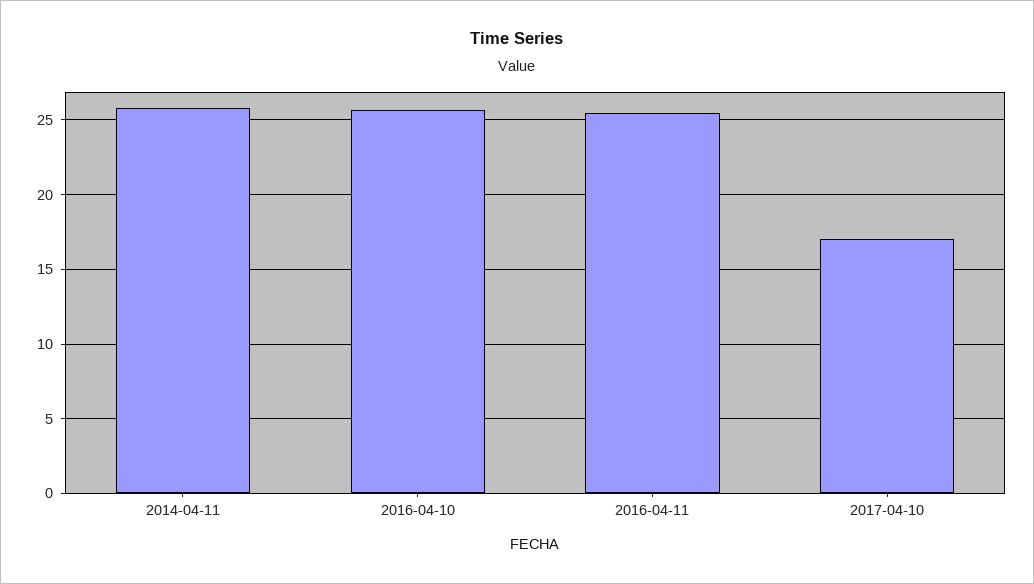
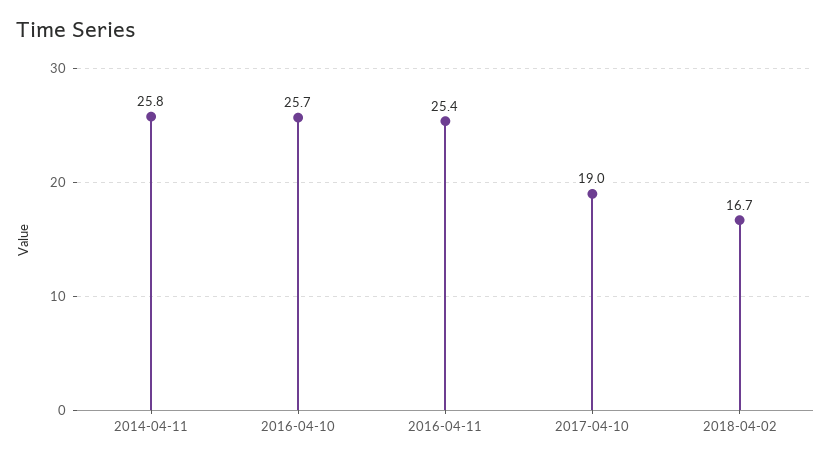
2017-04-10: 17 -> 19
2018-04-02: none -> 16.7

